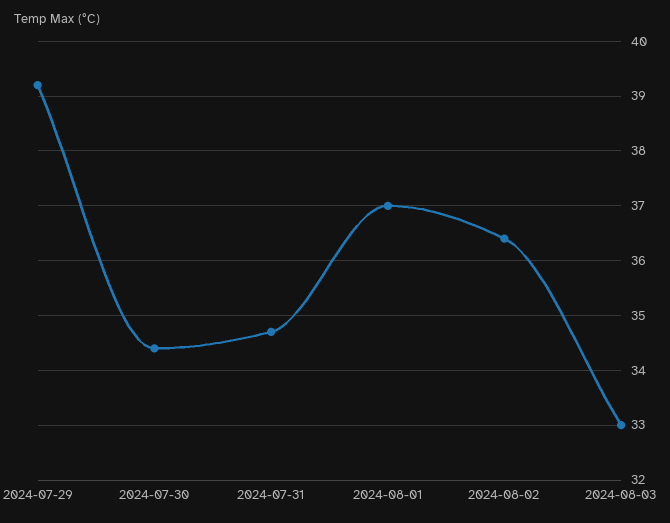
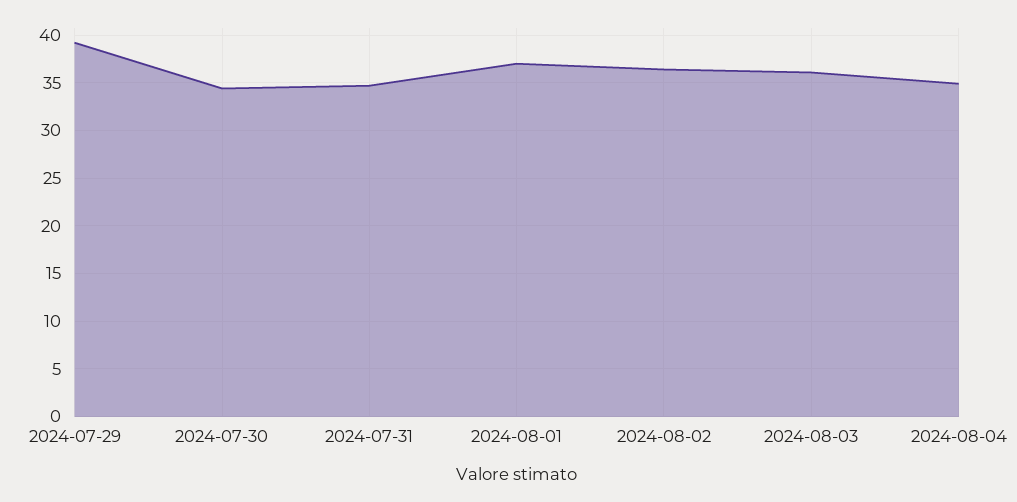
2024-08-03: 33 -> 36
2024-08-04: none -> 35

